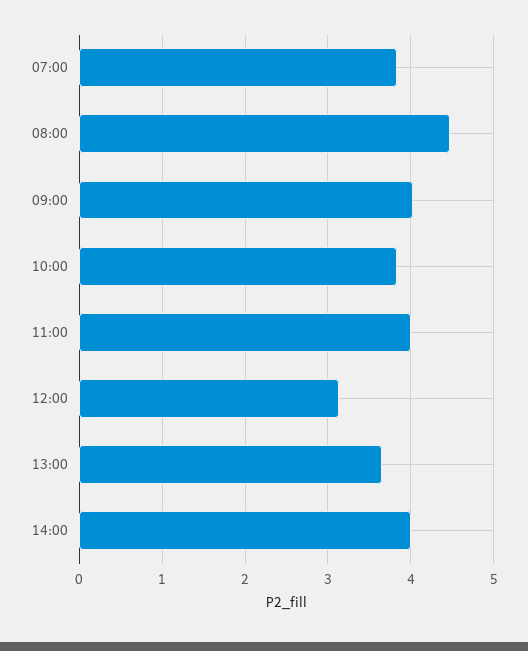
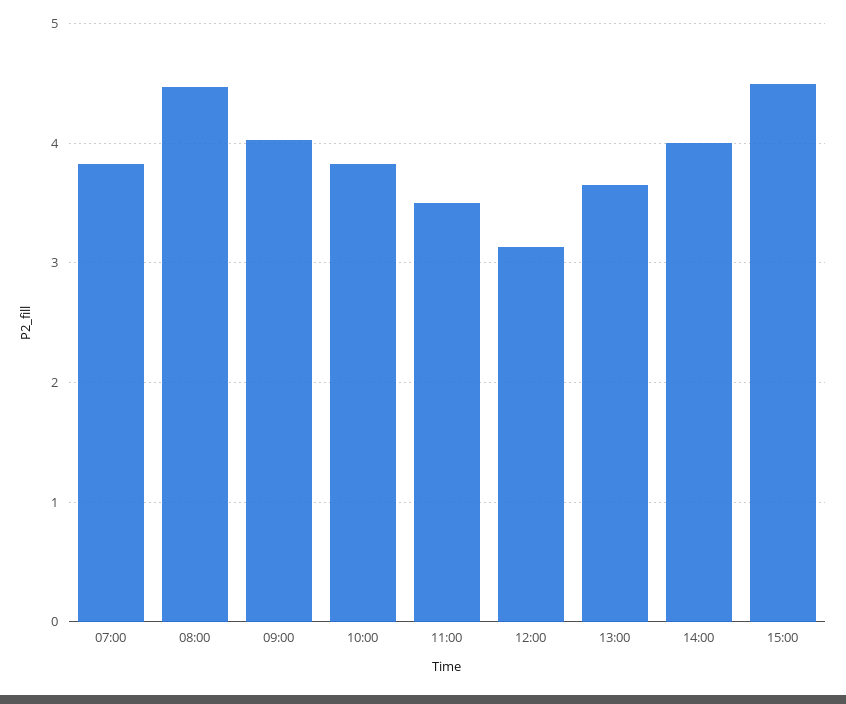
11:00: 4 -> 3.5
15:00: none -> 4.5

